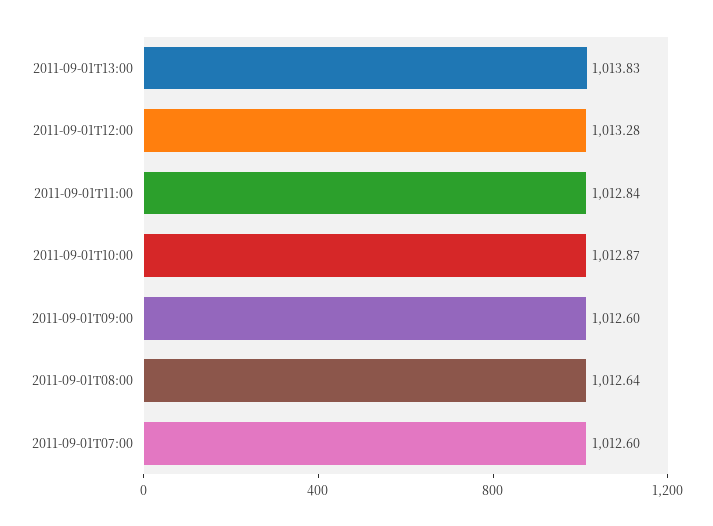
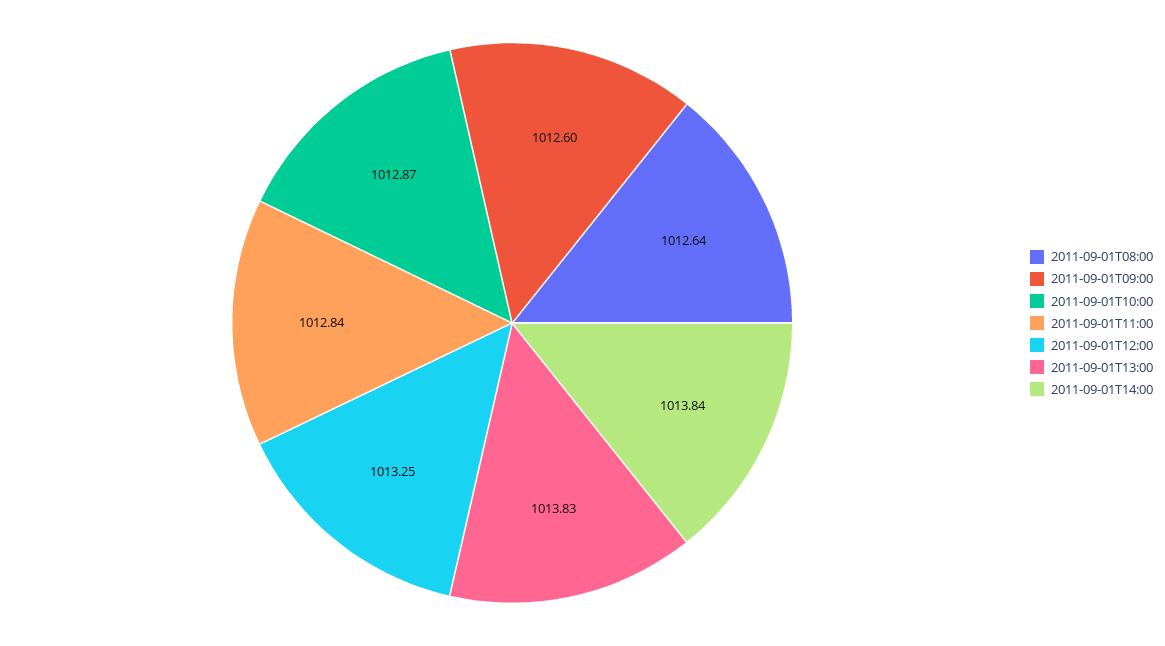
2011-09-01T12:00: 1013.28 -> 1013.25
2011-09-01T07:00: 1012.6 -> none
2011-09-01T14:00: none -> 1013.84

